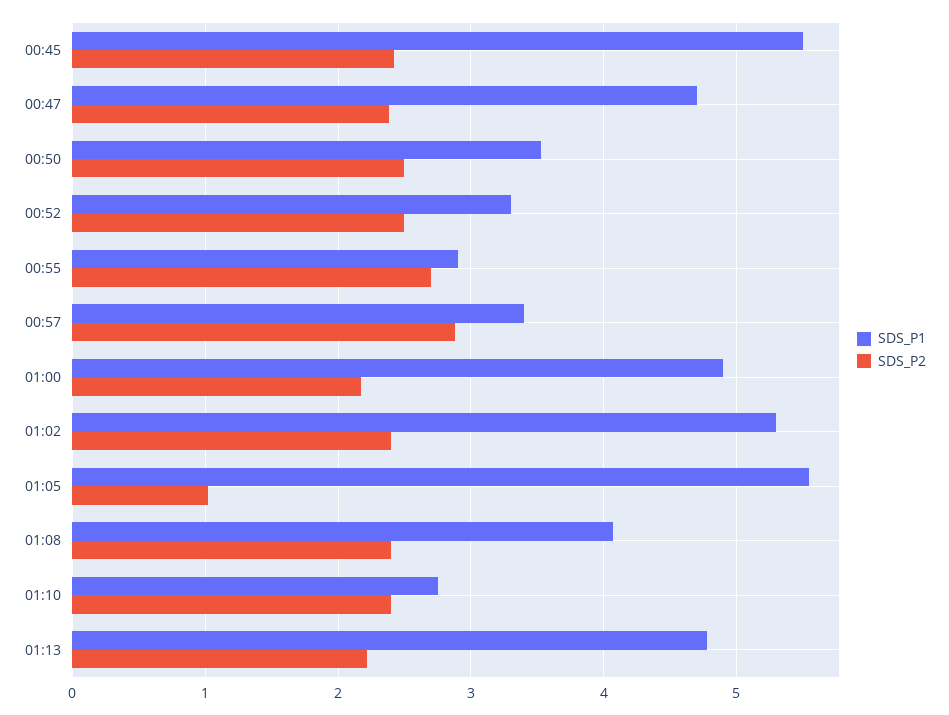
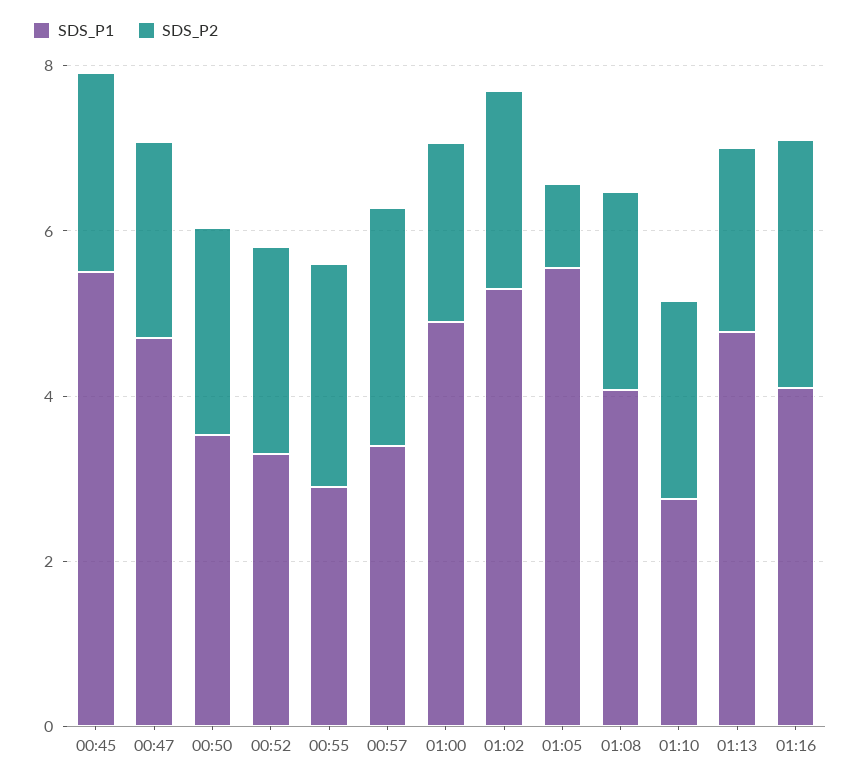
SDS_P1, 01:16: none -> 4
SDS_P2, 01:16: none -> 3

